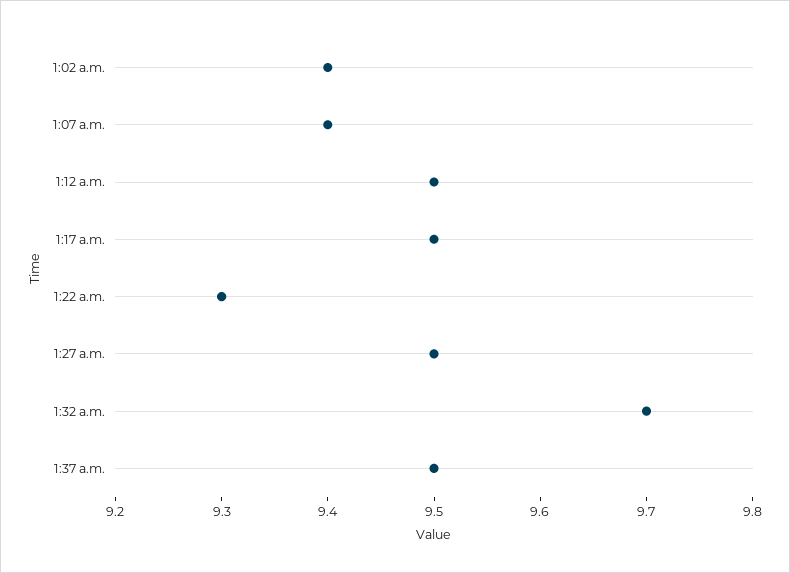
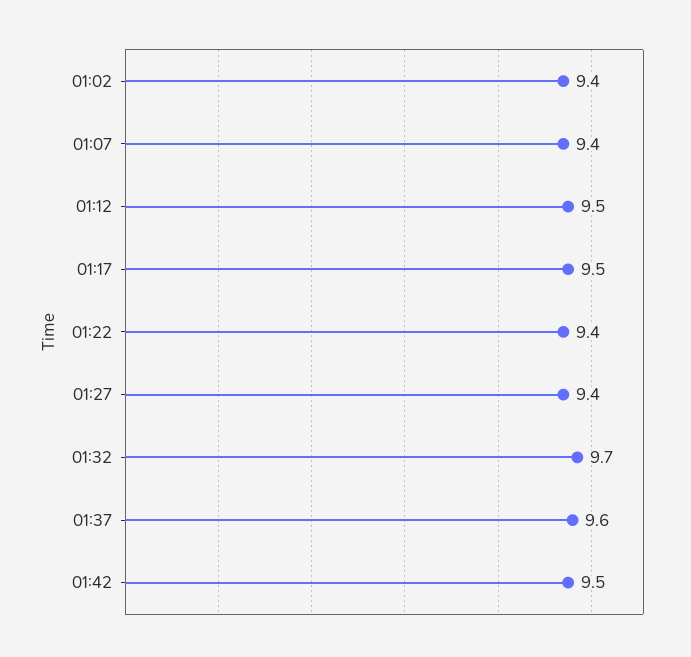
1:22 a.m.: 9.3 -> 9.4
1:27 a.m.: 9.5 -> 9.4
1:37 a.m.: 9.5 -> 9.6
01:42: none -> 9.5

